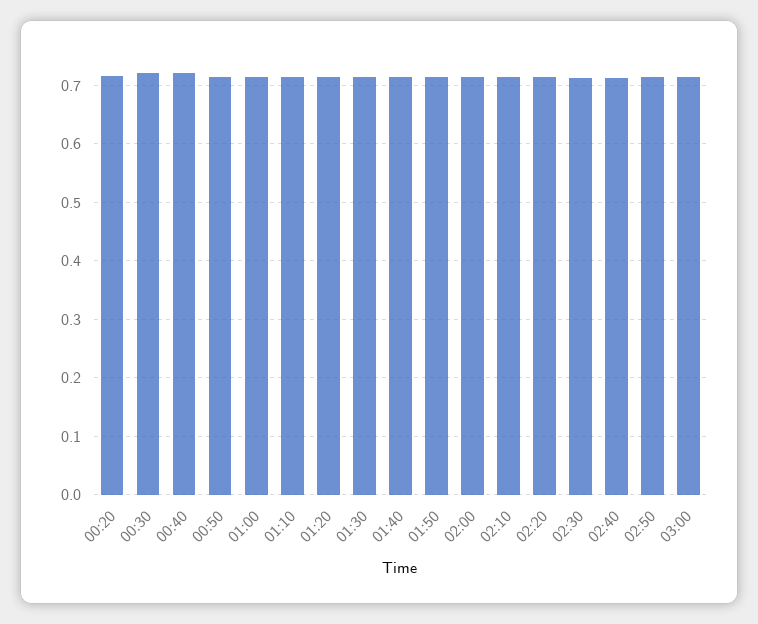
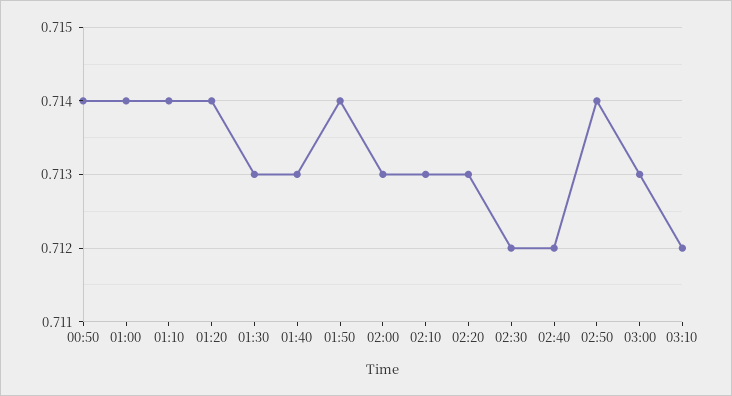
00:20: 0.72 -> none
00:30: 0.72 -> none
00:40: 0.72 -> none
03:10: none -> 0.712

